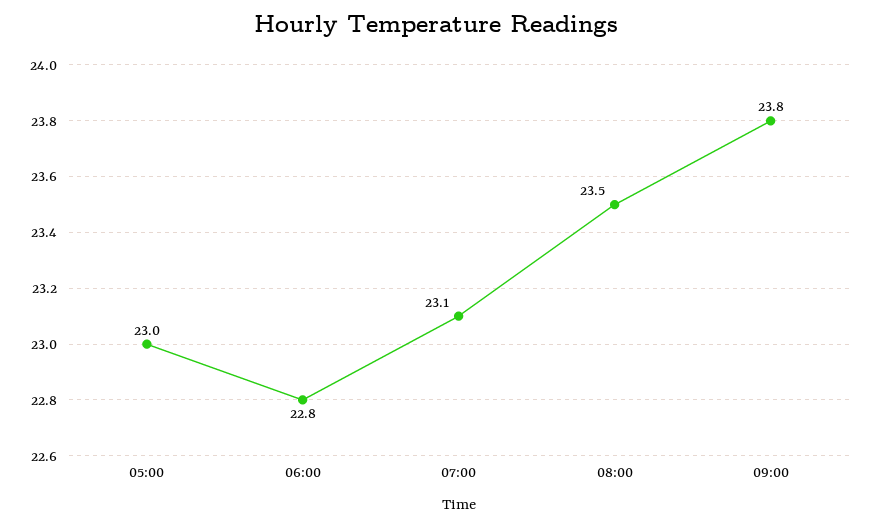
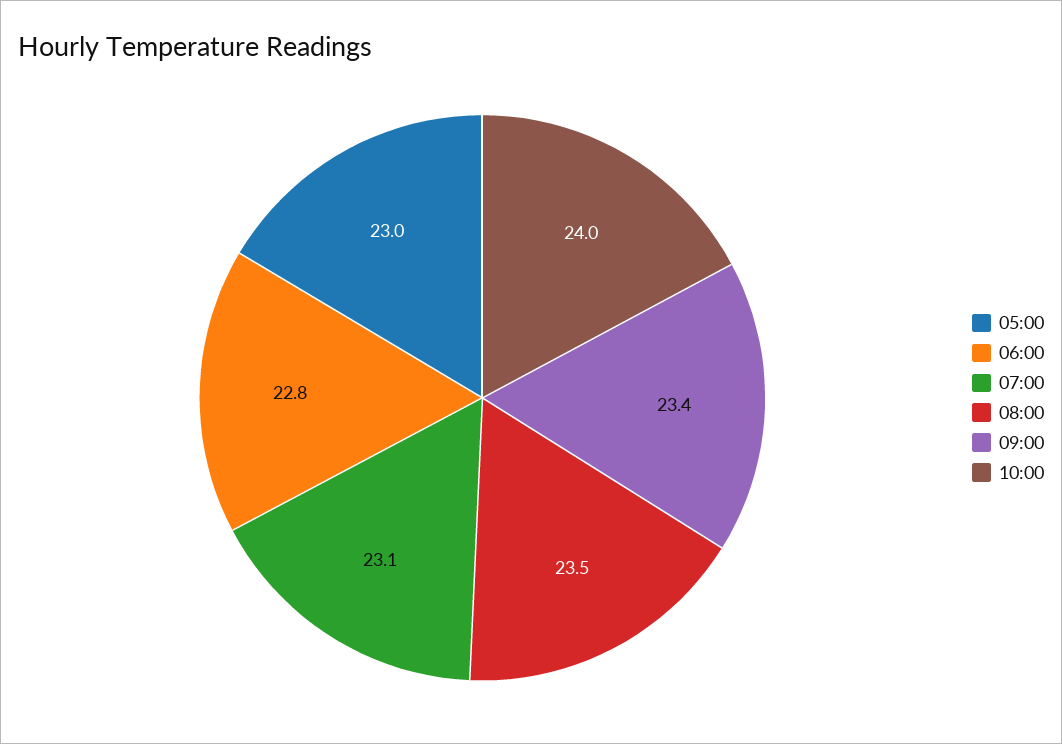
09:00: 23.8 -> 23.4
10:00: none -> 24

